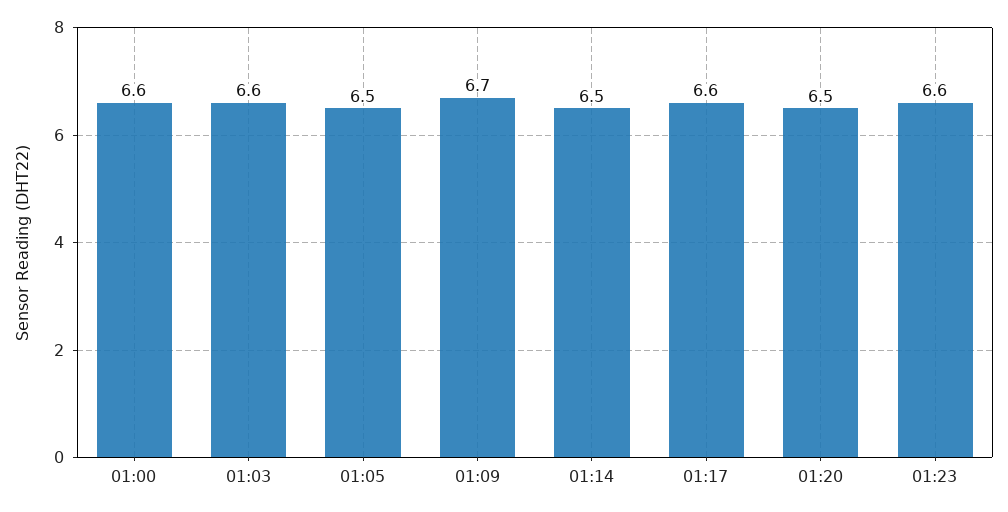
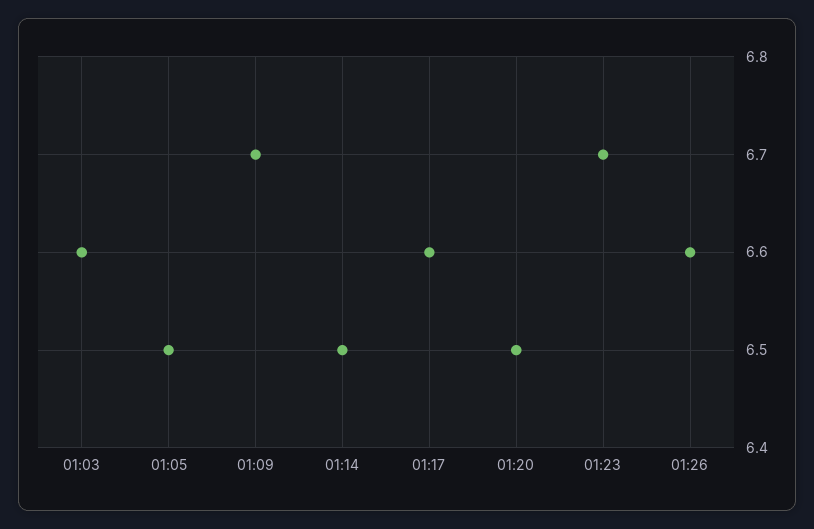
01:00: 6.6 -> none
01:23: 6.6 -> 6.7
01:26: none -> 6.6

